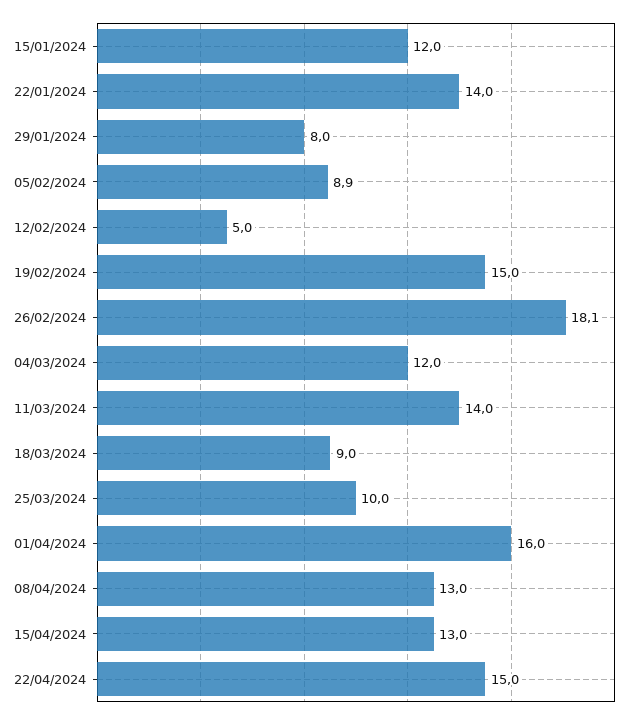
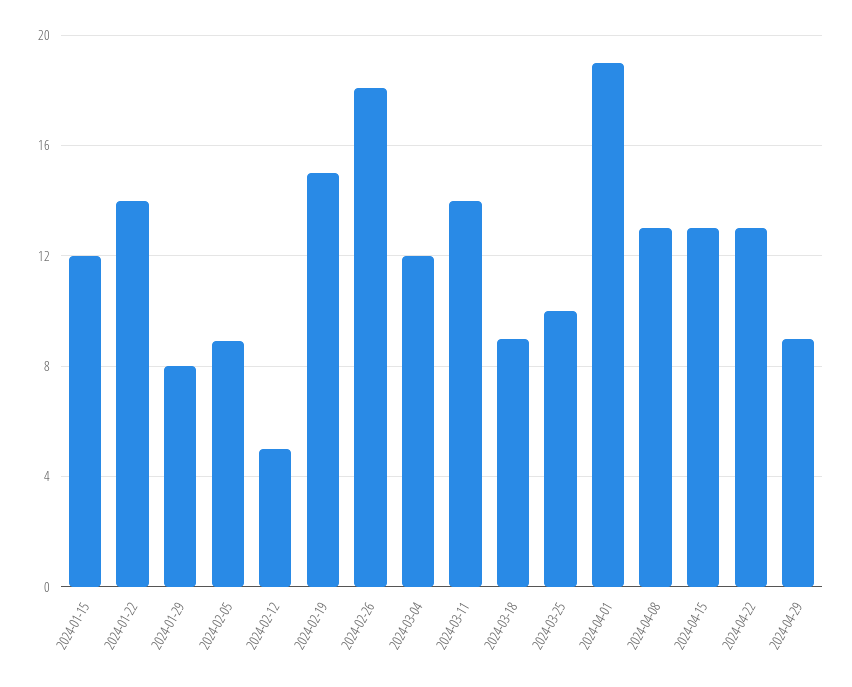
01/04/2024: 16 -> 19
22/04/2024: 15 -> 13
2024-04-29: none -> 9

